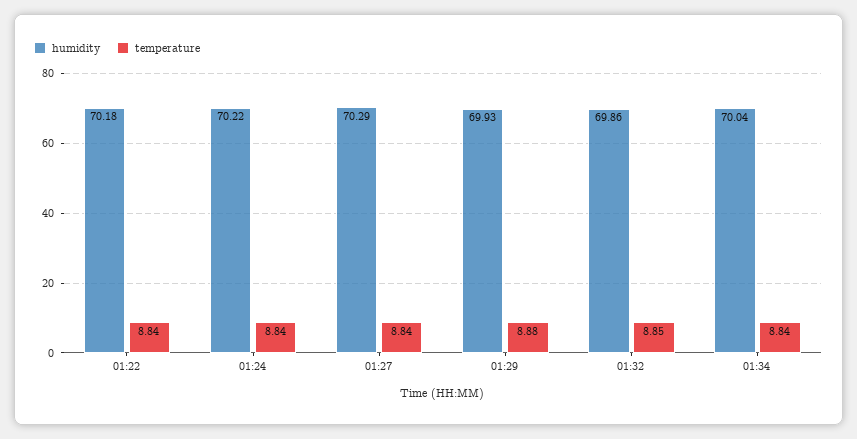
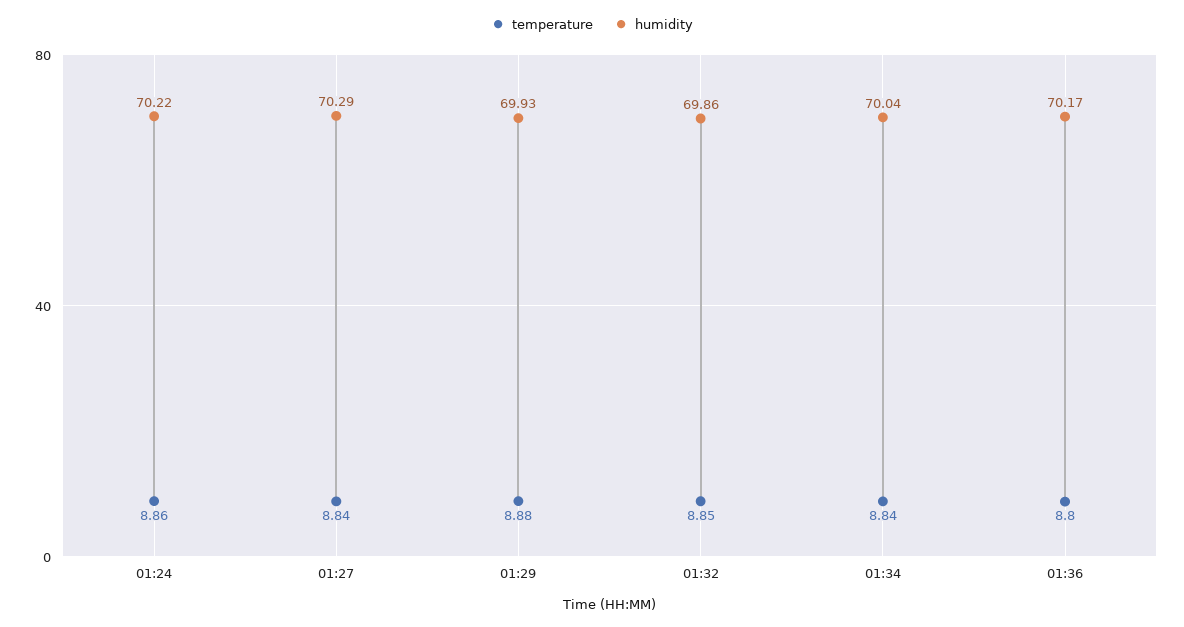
humidity, 01:22: 70.18 -> none
temperature, 01:22: 8.84 -> none
temperature, 01:24: 8.84 -> 8.86
temperature, 01:36: none -> 8.8
humidity, 01:36: none -> 70.17

